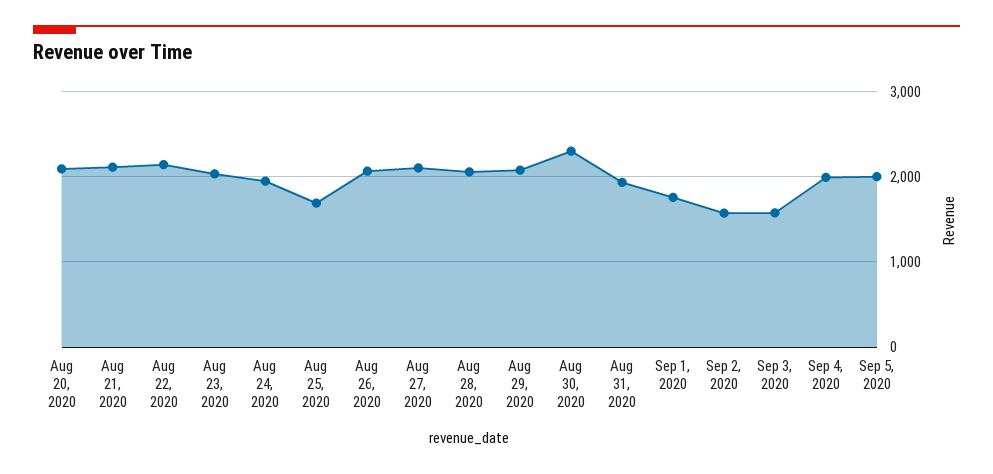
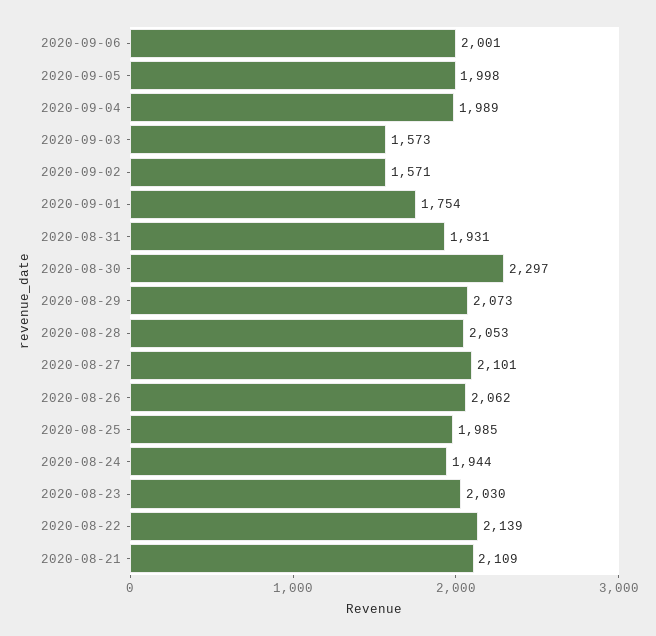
Aug 20, 2020: 2100 -> none
Aug 25, 2020: 1700 -> 1985
2020-09-06: none -> 2001

